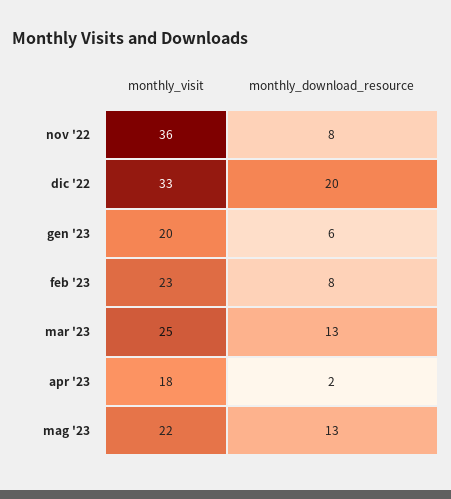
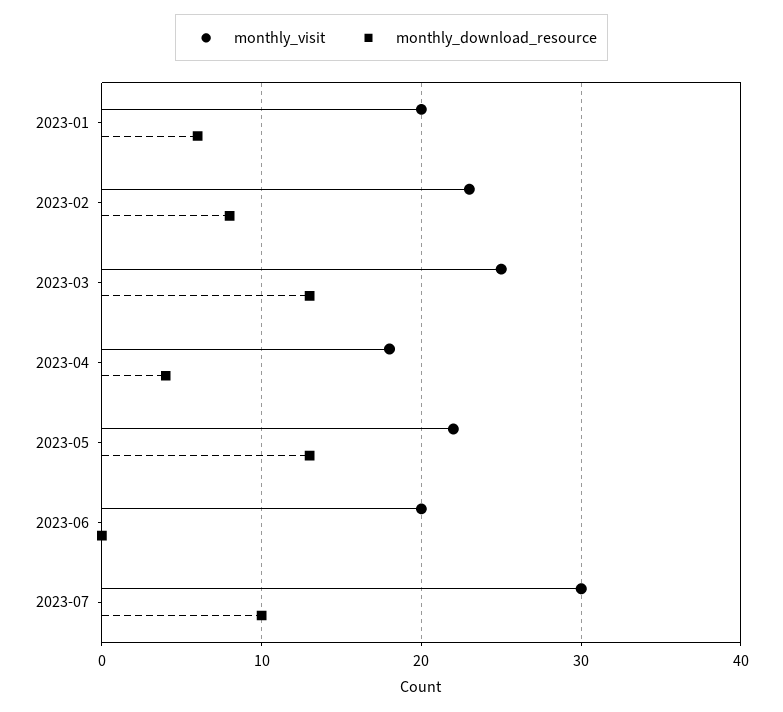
monthly_visit, nov '22: 36 -> none
monthly_download_resource, nov '22: 8 -> none
monthly_visit, dic '22: 33 -> none
monthly_download_resource, dic '22: 20 -> none
monthly_download_resource, apr '23: 2 -> 4
monthly_visit, 2023-06: none -> 20
monthly_download_resource, 2023-06: none -> 0
monthly_visit, 2023-07: none -> 30
monthly_download_resource, 2023-07: none -> 10

